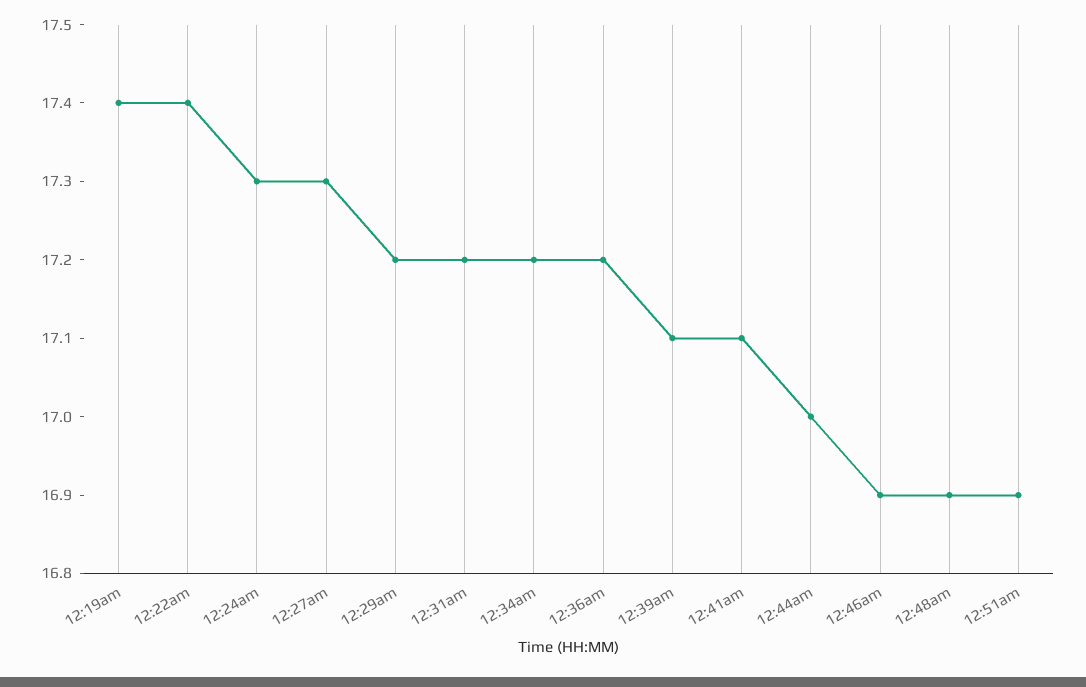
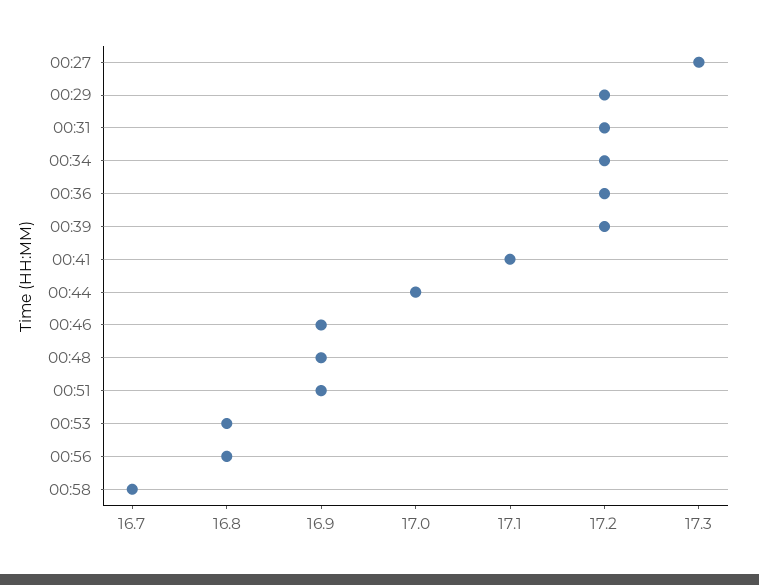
12:19am: 17.4 -> none
12:22am: 17.4 -> none
12:24am: 17.3 -> none
12:39am: 17.1 -> 17.2
00:53: none -> 16.8
00:56: none -> 16.8
00:58: none -> 16.7

